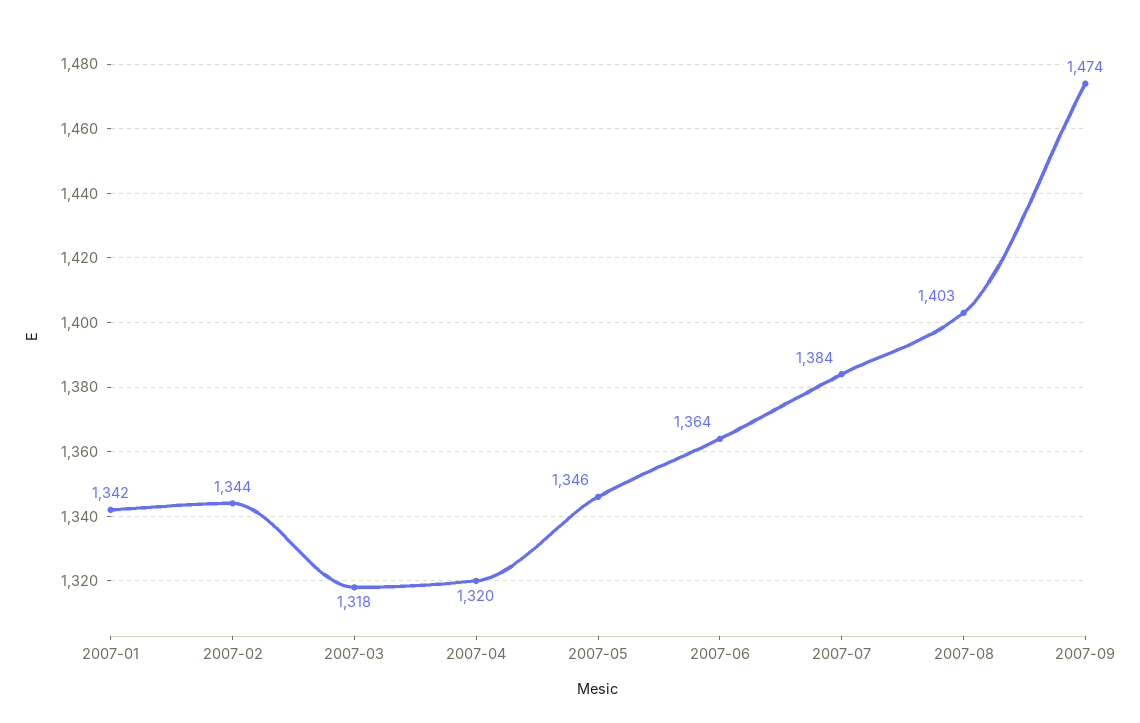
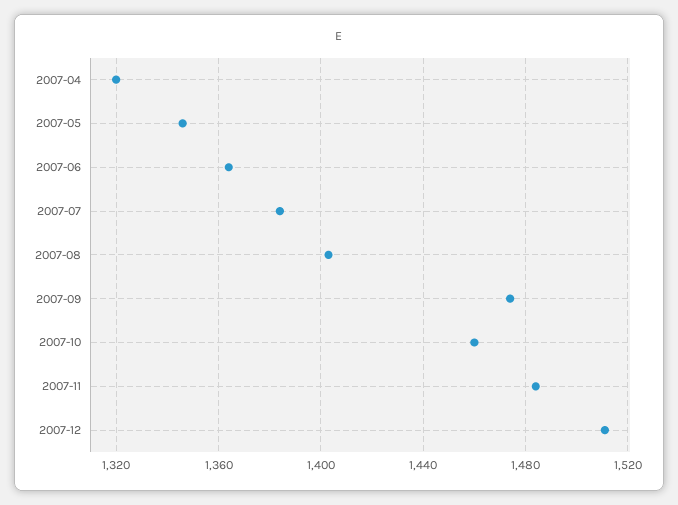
2007-01: 1342 -> none
2007-02: 1344 -> none
2007-03: 1318 -> none
2007-10: none -> 1460
2007-11: none -> 1485
2007-12: none -> 1510

